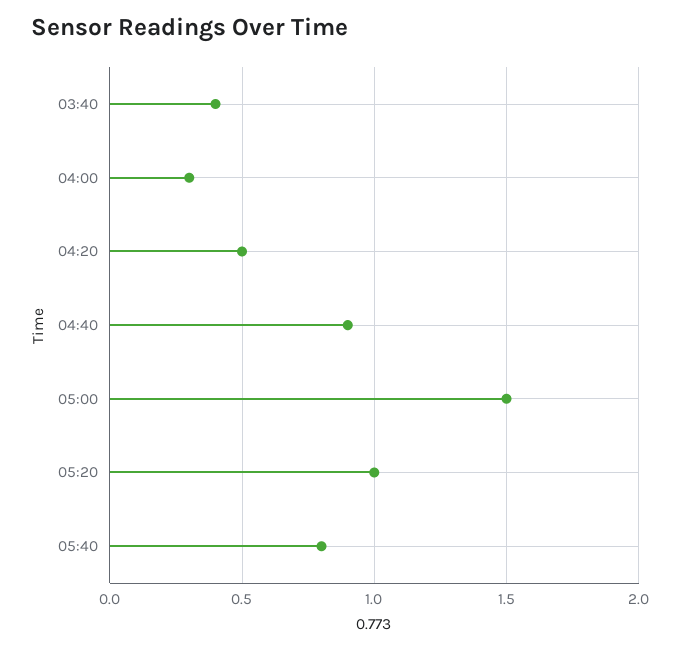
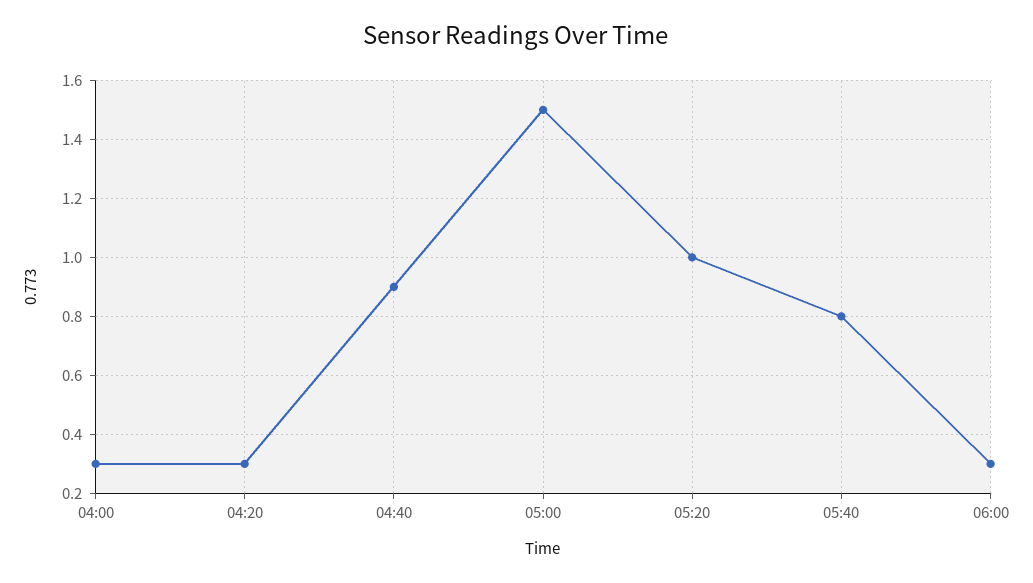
03:40: 0.4 -> none
04:20: 0.5 -> 0.3
06:00: none -> 0.3

